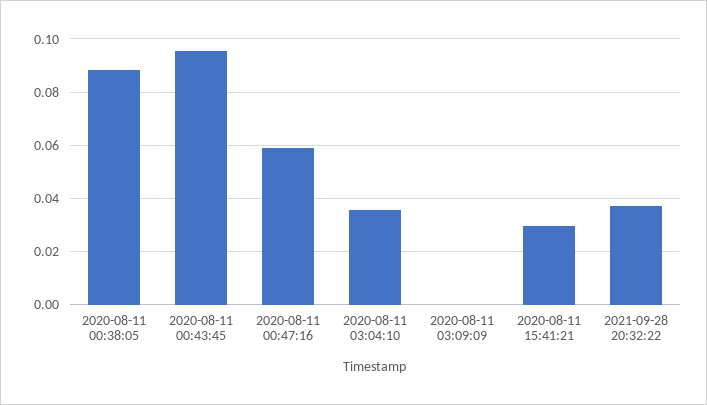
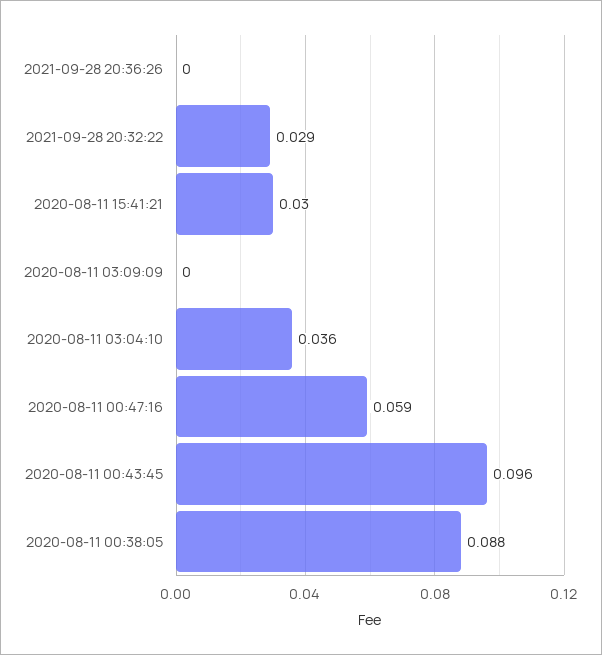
2021-09-28 20:32:22: 0.0375 -> 0.029
2021-09-28 20:36:26: none -> 0

